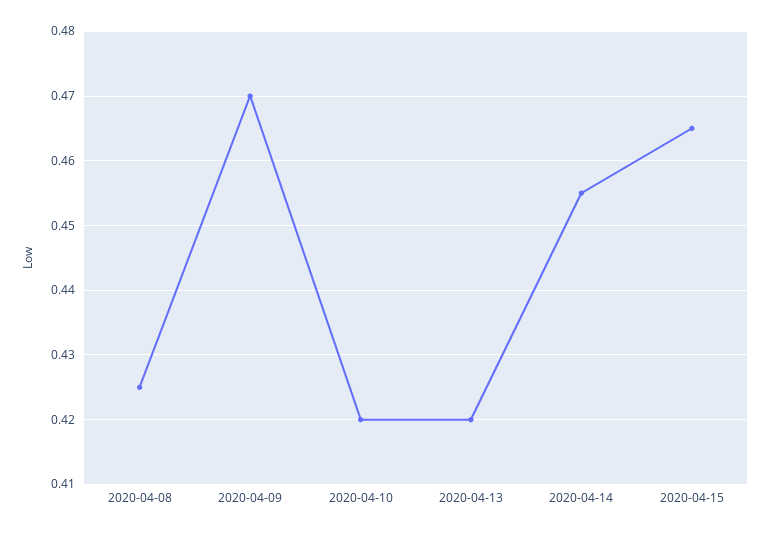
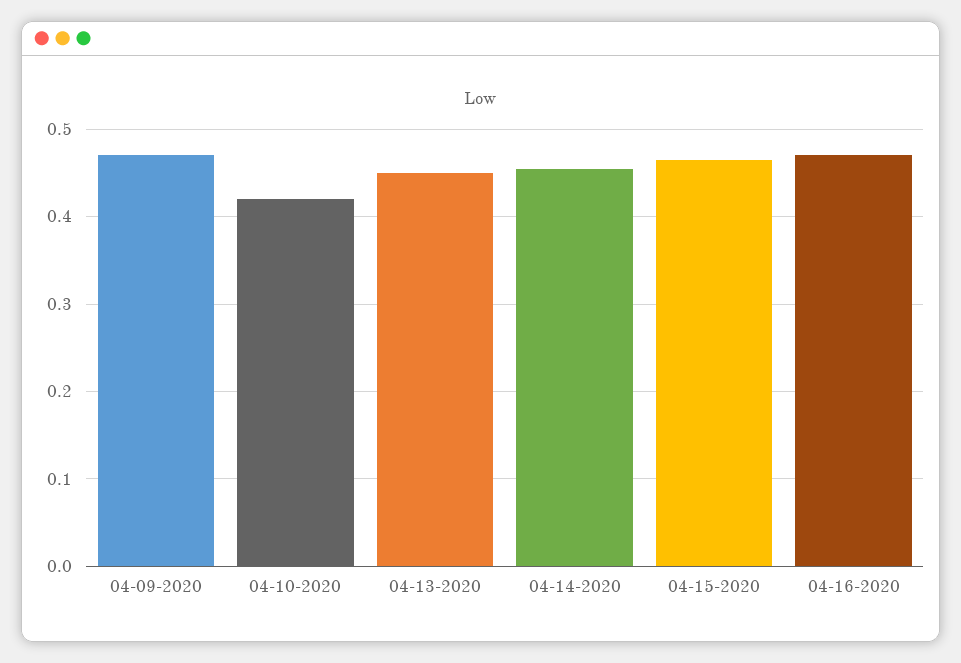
2020-04-08: 0.425 -> none
2020-04-13: 0.42 -> 0.45
04-16-2020: none -> 0.47

